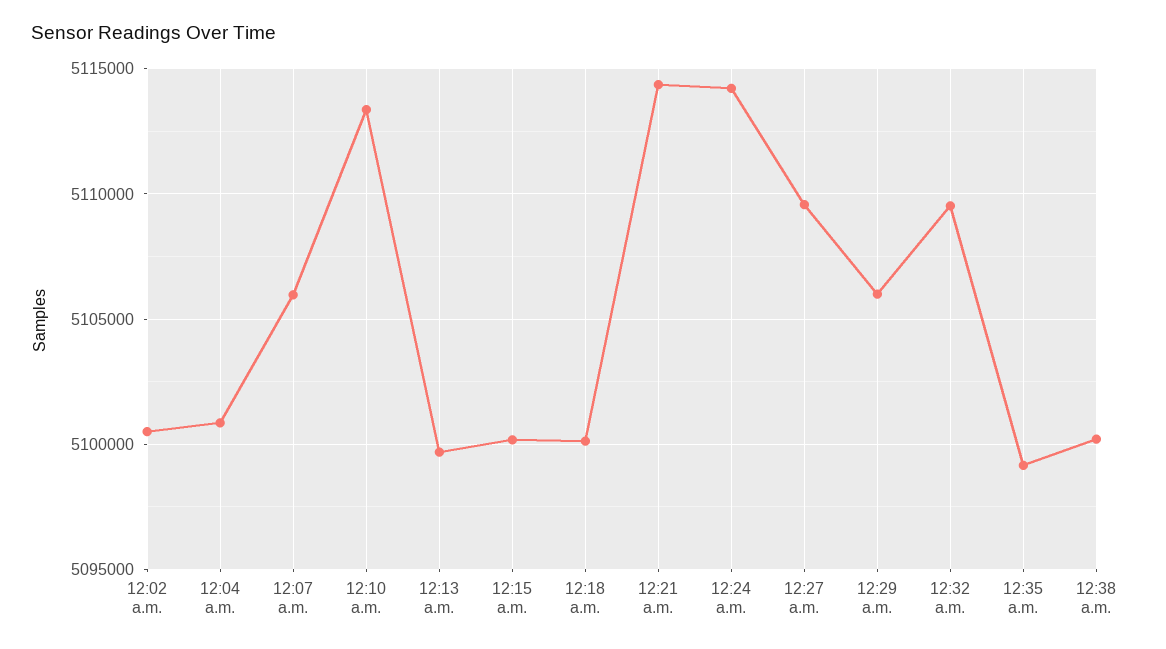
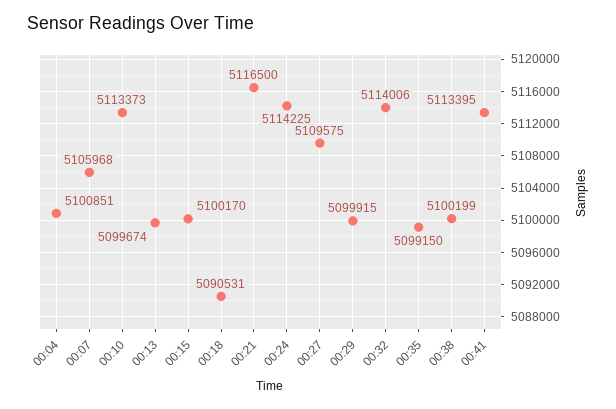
12:02 a.m.: 5100500 -> none
12:18 a.m.: 5100000 -> 5090531
12:21 a.m.: 5114500 -> 5116500
12:29 a.m.: 5106000 -> 5099915
12:32 a.m.: 5109500 -> 5114006
00:41: none -> 5113395

